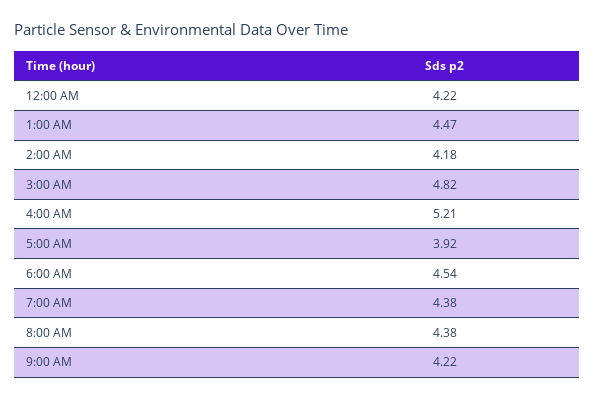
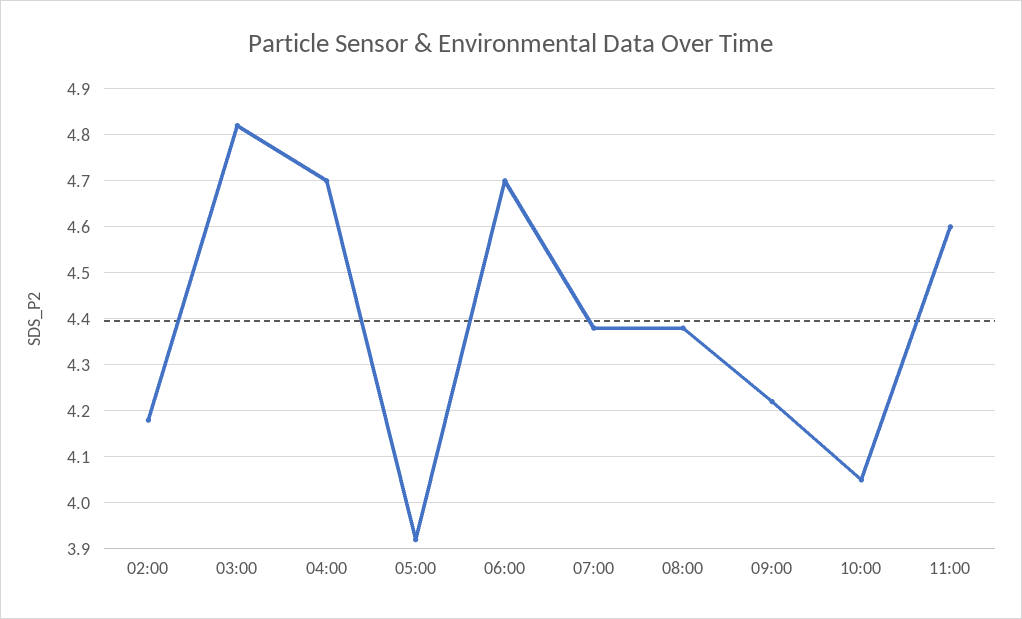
12:00 AM: 4.22 -> none
1:00 AM: 4.47 -> none
4:00 AM: 5.21 -> 4.7
6:00 AM: 4.54 -> 4.7
10:00: none -> 4.05
11:00: none -> 4.6

